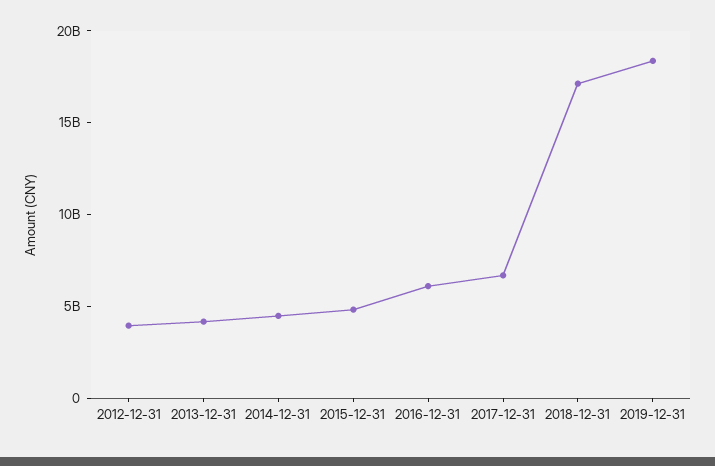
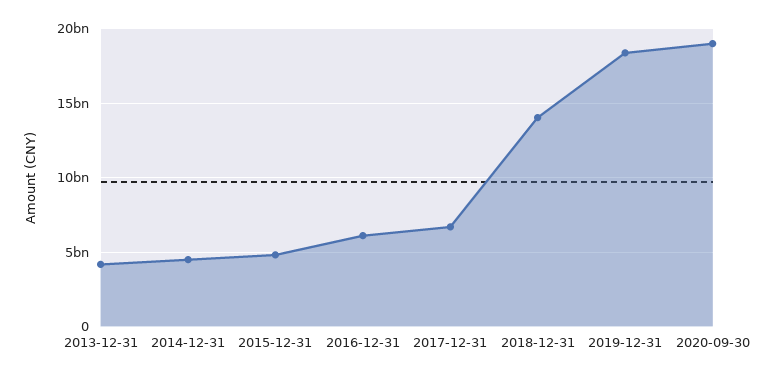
2012-12-31: 4000000000 -> none
2018-12-31: 17000000000 -> 14000000000
2020-09-30: none -> 19000000000

